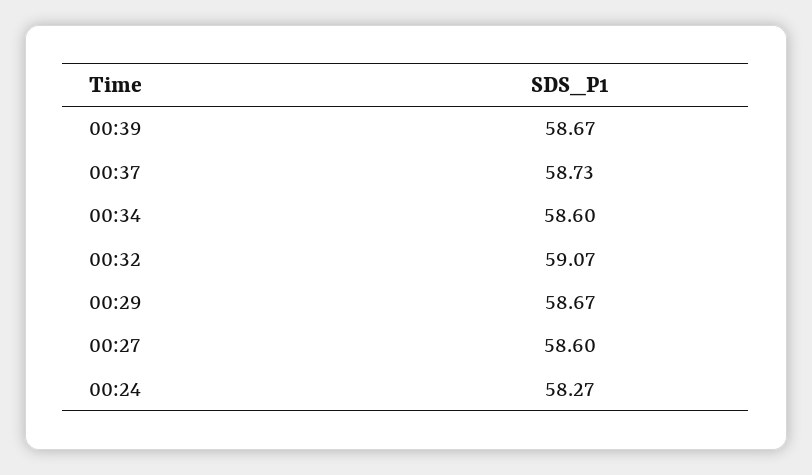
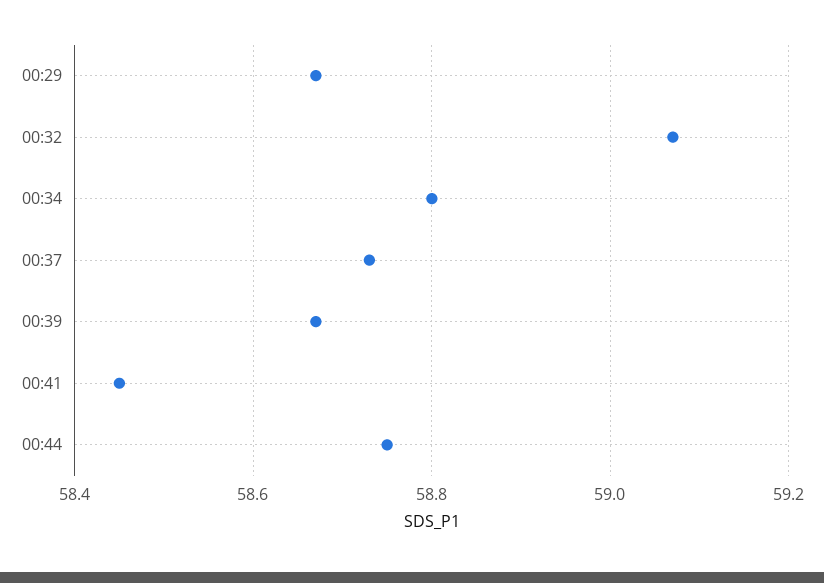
00:34: 58.6 -> 58.8
00:27: 58.6 -> none
00:24: 58.27 -> none
00:41: none -> 58.45
00:44: none -> 58.75

